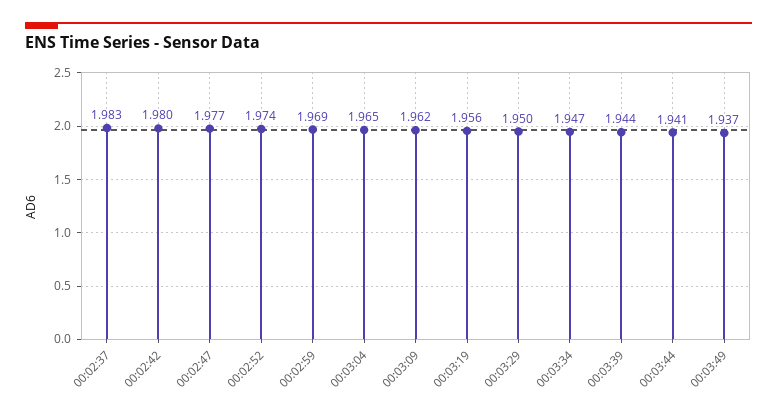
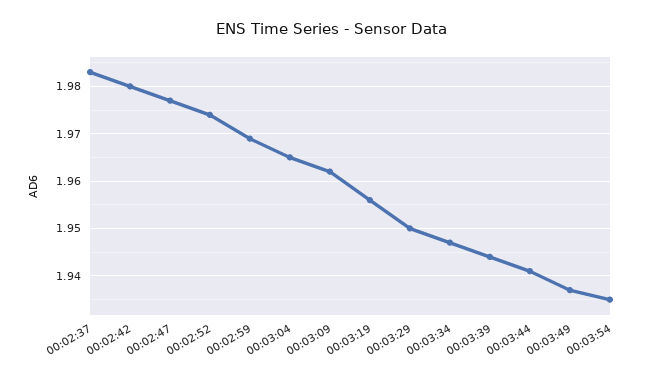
00:03:54: none -> 1.935

